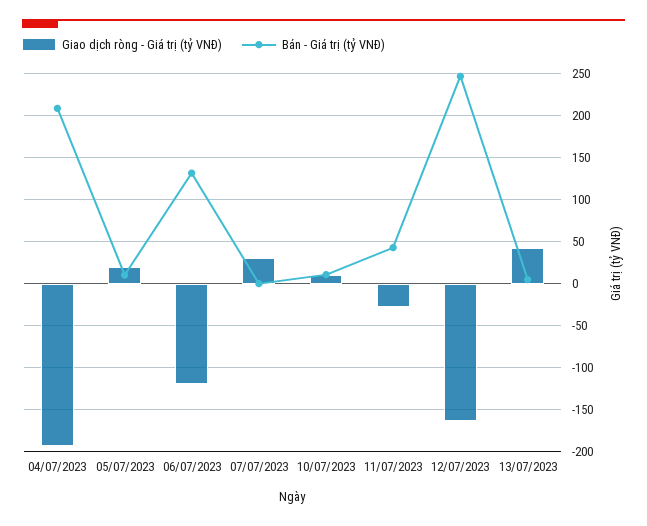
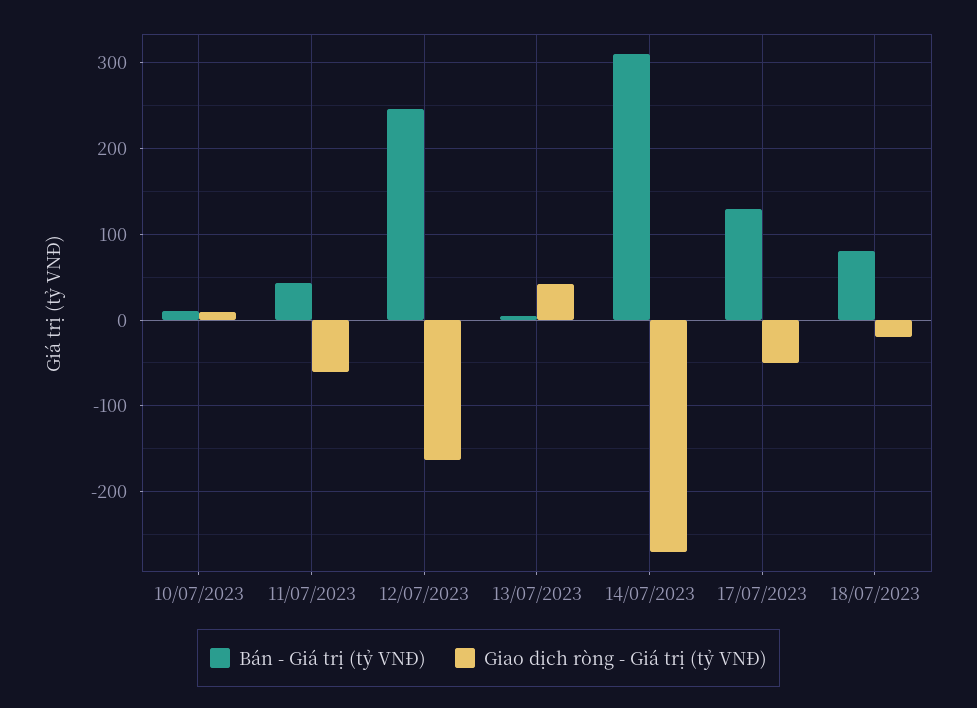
Giao dịch ròng - Giá trị (tỷ VNĐ), 04/07/2023: -190 -> none
Bán - Giá trị (tỷ VNĐ), 04/07/2023: 210 -> none
Giao dịch ròng - Giá trị (tỷ VNĐ), 05/07/2023: 20 -> none
Bán - Giá trị (tỷ VNĐ), 05/07/2023: 10 -> none
Giao dịch ròng - Giá trị (tỷ VNĐ), 06/07/2023: -120 -> none
Bán - Giá trị (tỷ VNĐ), 06/07/2023: 130 -> none
Giao dịch ròng - Giá trị (tỷ VNĐ), 07/07/2023: 30 -> none
Bán - Giá trị (tỷ VNĐ), 07/07/2023: 0 -> none
Giao dịch ròng - Giá trị (tỷ VNĐ), 11/07/2023: -30 -> -60
Bán - Giá trị (tỷ VNĐ), 14/07/2023: none -> 310
Giao dịch ròng - Giá trị (tỷ VNĐ), 14/07/2023: none -> -270
Bán - Giá trị (tỷ VNĐ), 17/07/2023: none -> 130
Giao dịch ròng - Giá trị (tỷ VNĐ), 17/07/2023: none -> -50
Bán - Giá trị (tỷ VNĐ), 18/07/2023: none -> 80
Giao dịch ròng - Giá trị (tỷ VNĐ), 18/07/2023: none -> -20

